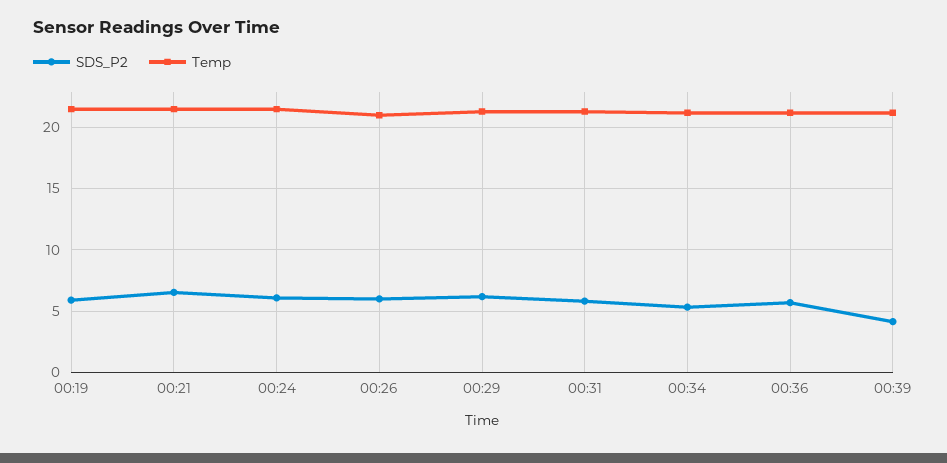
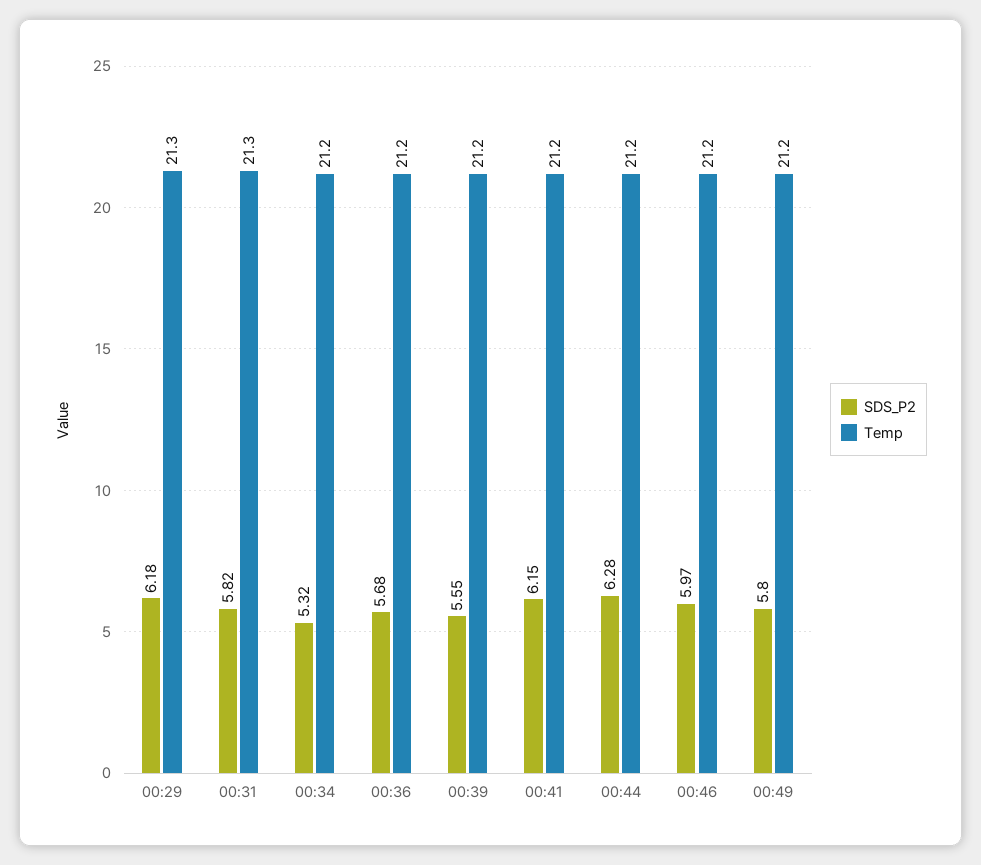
SDS_P2, 00:19: 6 -> none
Temp, 00:19: 21.5 -> none
SDS_P2, 00:21: 6.5 -> none
Temp, 00:21: 21.5 -> none
SDS_P2, 00:24: 6 -> none
Temp, 00:24: 21.5 -> none
SDS_P2, 00:26: 6 -> none
Temp, 00:26: 21 -> none
SDS_P2, 00:39: 4 -> 5.55
SDS_P2, 00:41: none -> 6.15
Temp, 00:41: none -> 21.2
SDS_P2, 00:44: none -> 6.28
Temp, 00:44: none -> 21.2
SDS_P2, 00:46: none -> 5.97
Temp, 00:46: none -> 21.2
SDS_P2, 00:49: none -> 5.8
Temp, 00:49: none -> 21.2

